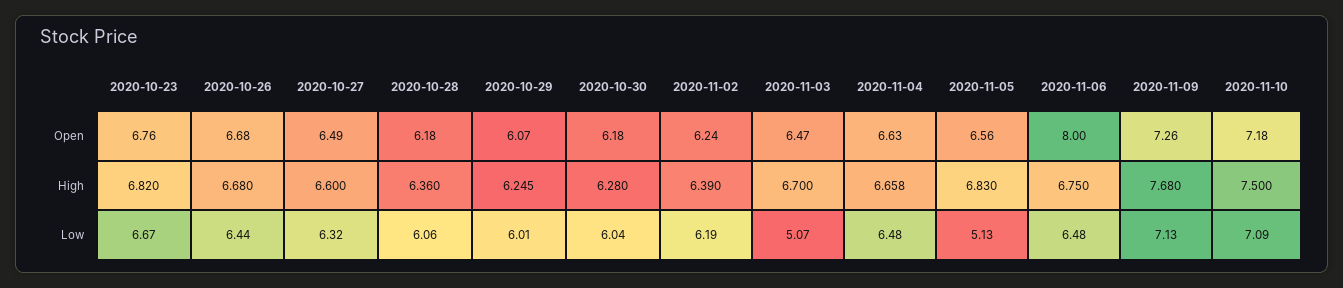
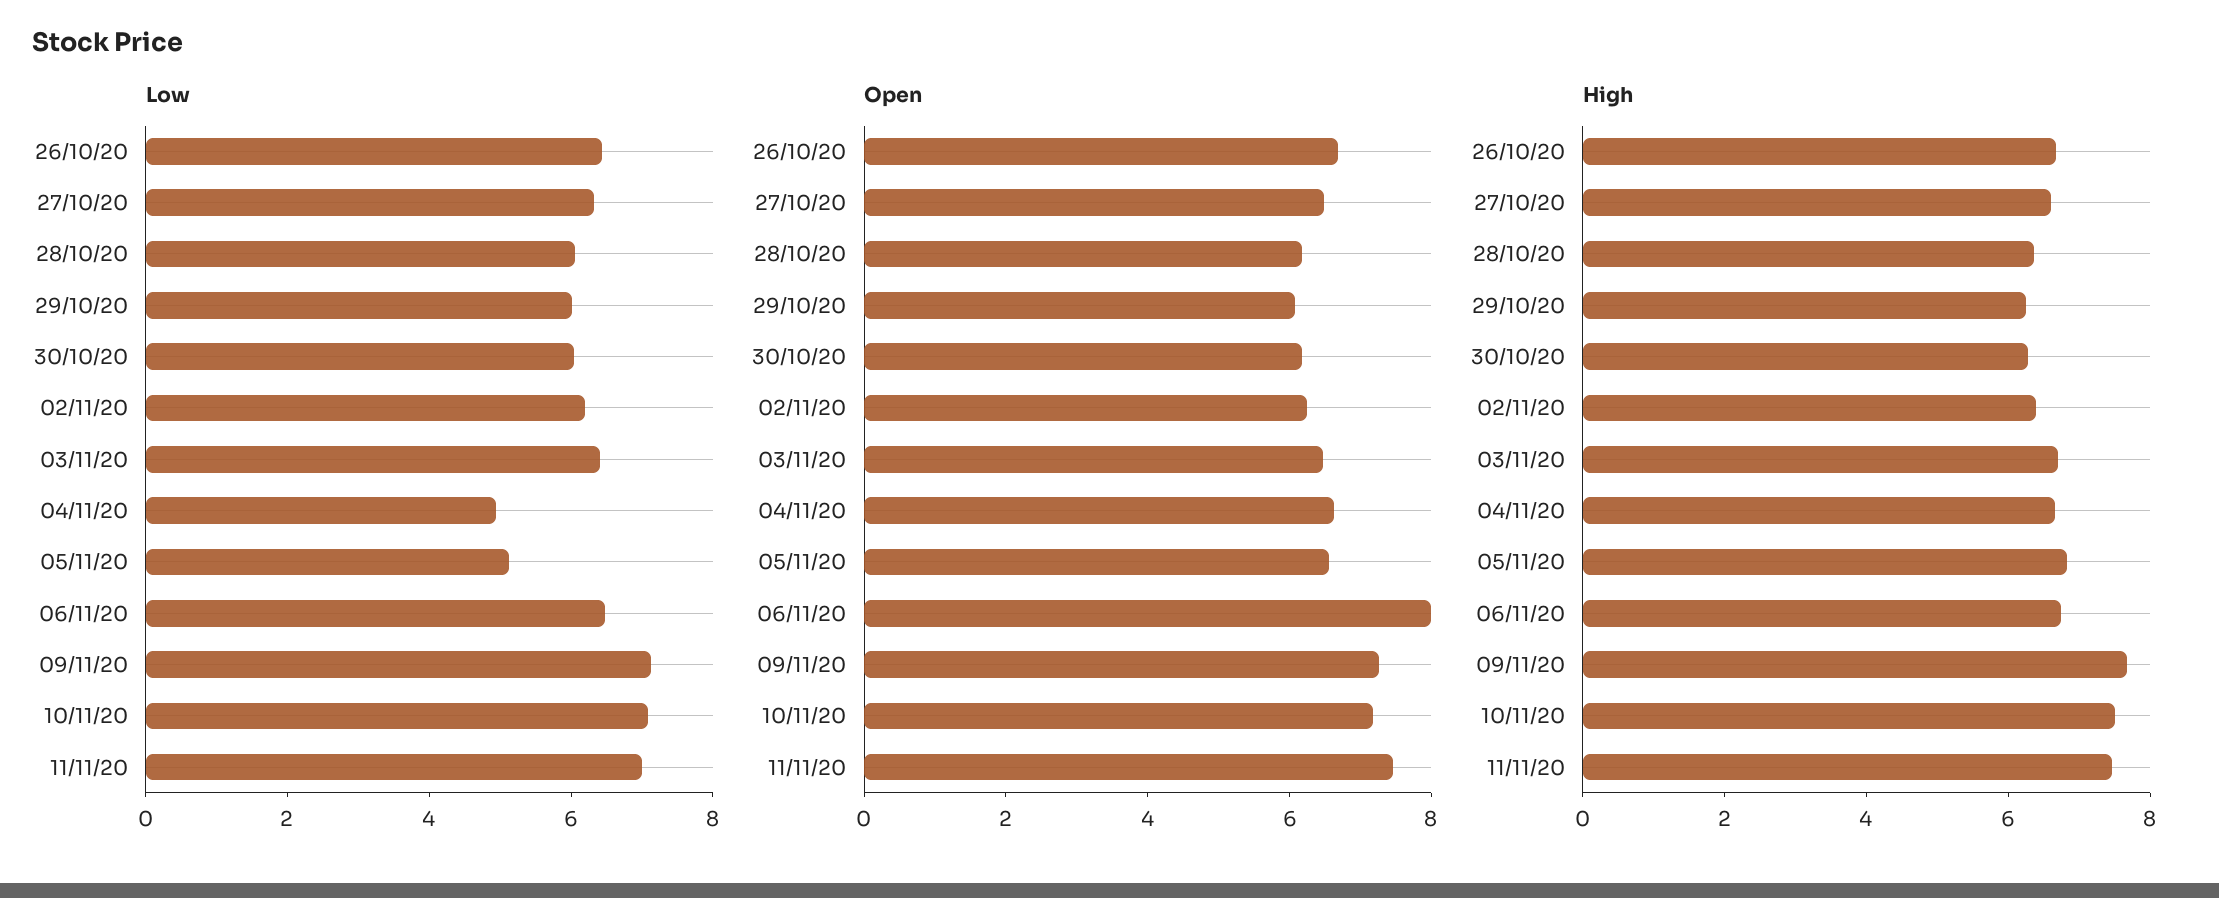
Open, 2020-10-23: 6.76 -> none
High, 2020-10-23: 6.82 -> none
Low, 2020-10-23: 6.67 -> none
Low, 2020-11-03: 5.07 -> 6.5
Low, 2020-11-04: 6.48 -> 5
Low, 11/11/20: none -> 7
Open, 11/11/20: none -> 7.5
High, 11/11/20: none -> 7.5

